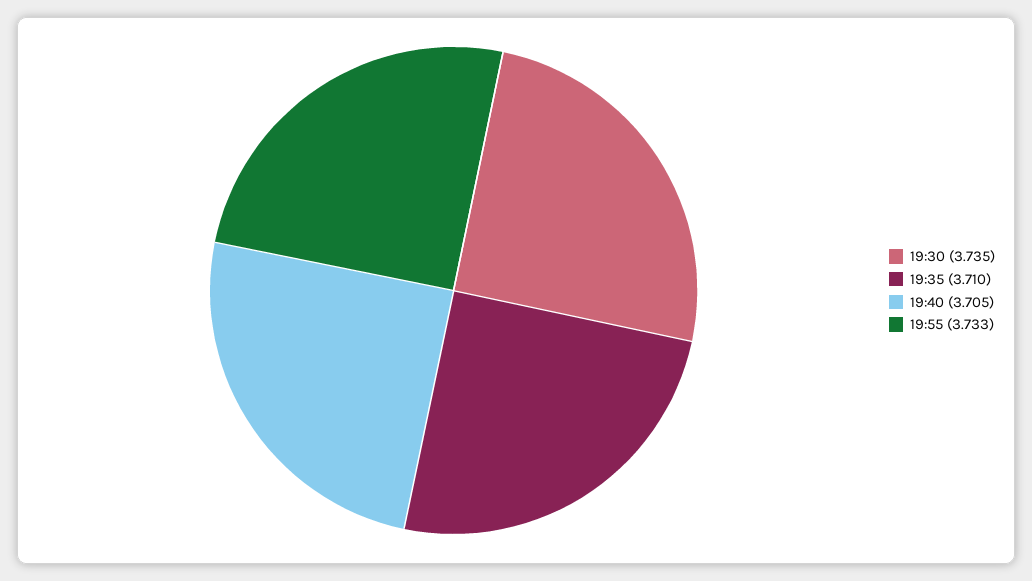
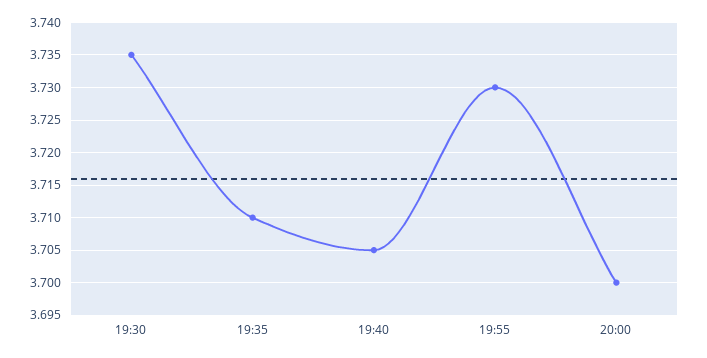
19:55: 3.733 -> 3.73
20:00: none -> 3.7

